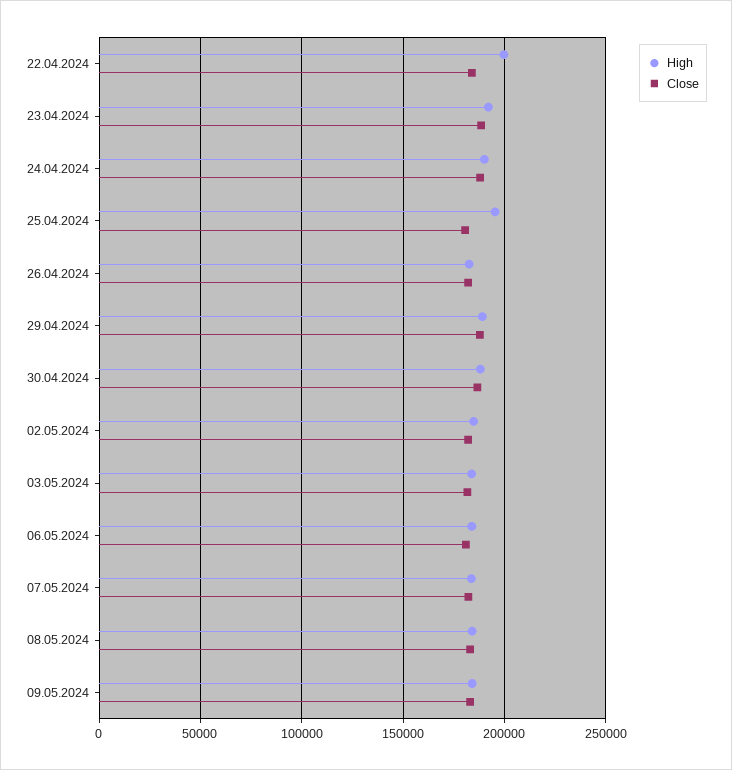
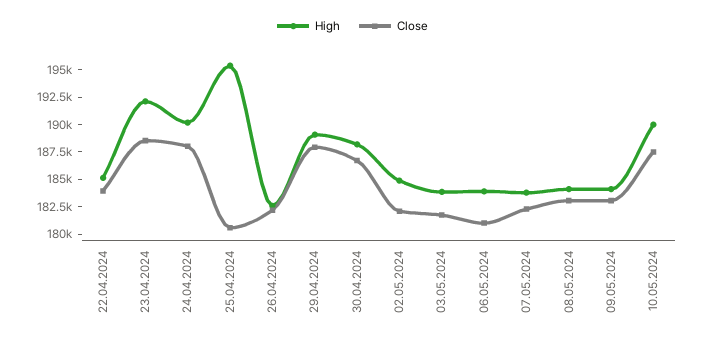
High, 22.04.2024: 200000 -> 185000
High, 10.05.2024: none -> 190000
Close, 10.05.2024: none -> 187500

